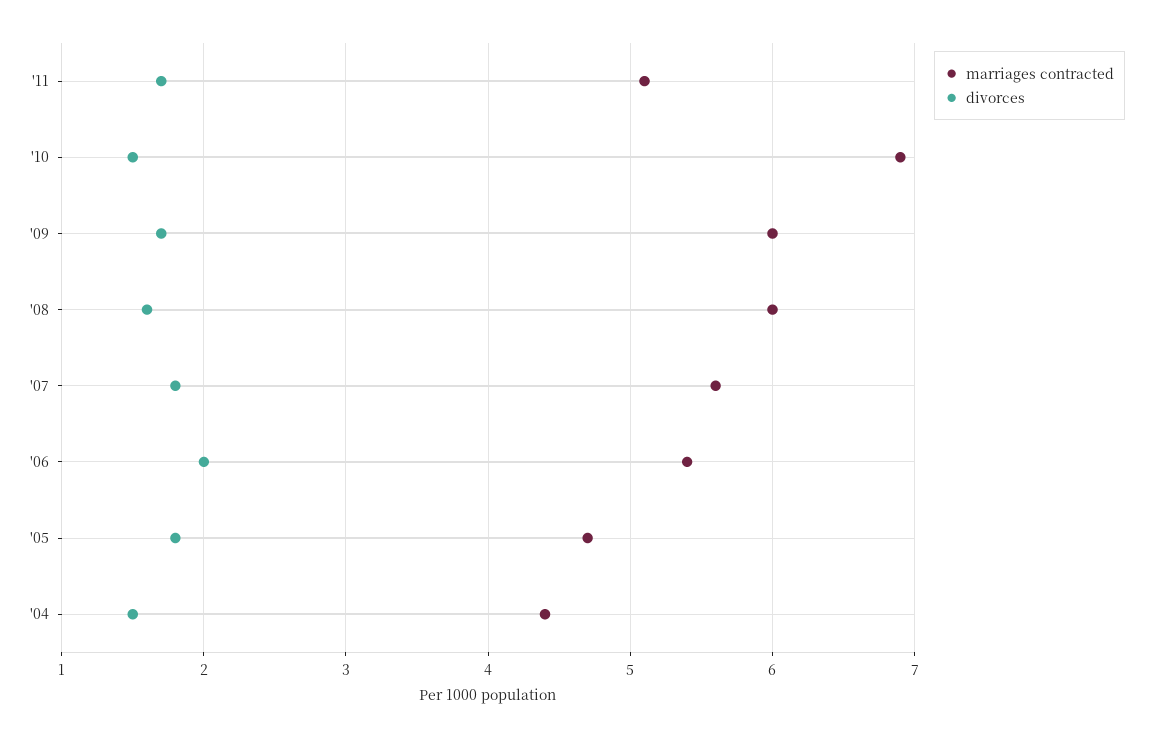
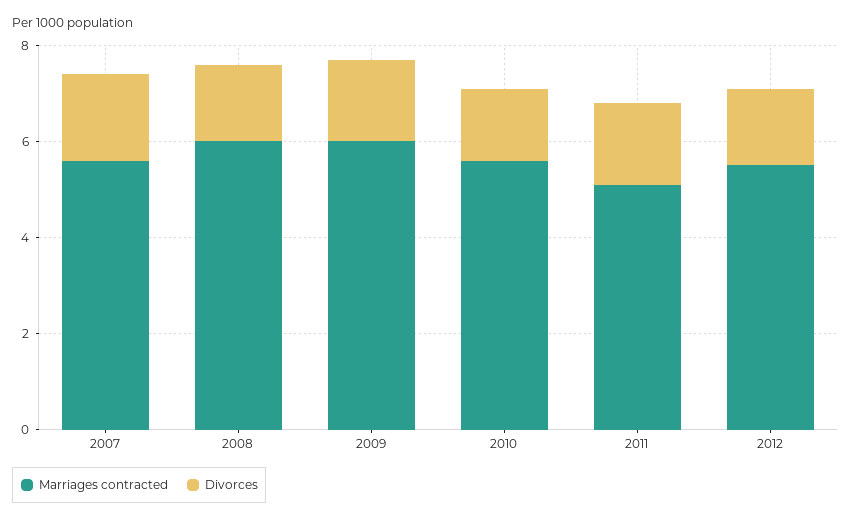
marriages contracted, '10: 6.9 -> 5.5
marriages contracted, '06: 5.4 -> none
divorces, '06: 2 -> none
marriages contracted, '05: 4.7 -> none
divorces, '05: 1.8 -> none
marriages contracted, '04: 4.4 -> none
divorces, '04: 1.5 -> none
marriages contracted, 2012: none -> 5.5
divorces, 2012: none -> 1.5

